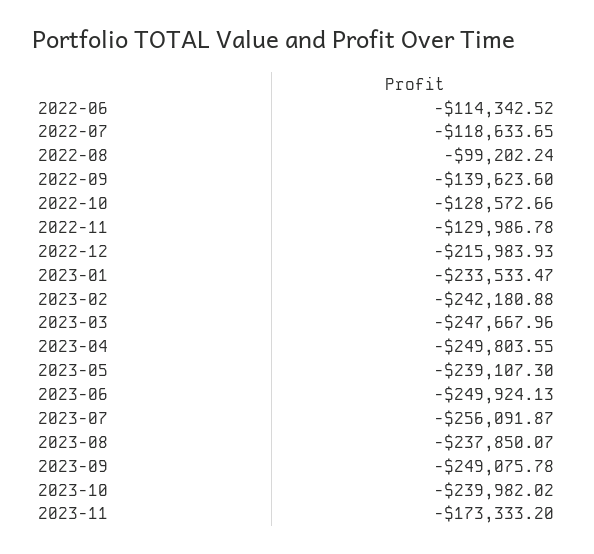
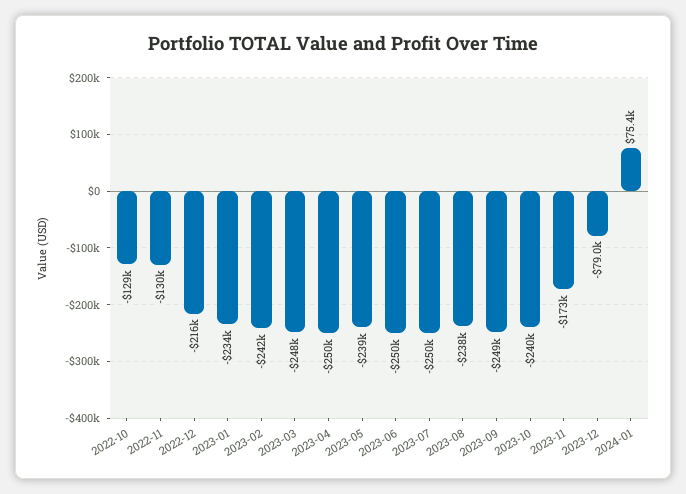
2022-06: -114342.52 -> none
2022-07: -118633.65 -> none
2022-08: -99202.24 -> none
2022-09: -139623.6 -> none
2023-07: -256091.87 -> -250000
2023-12: none -> -79000
2024-01: none -> 75400

